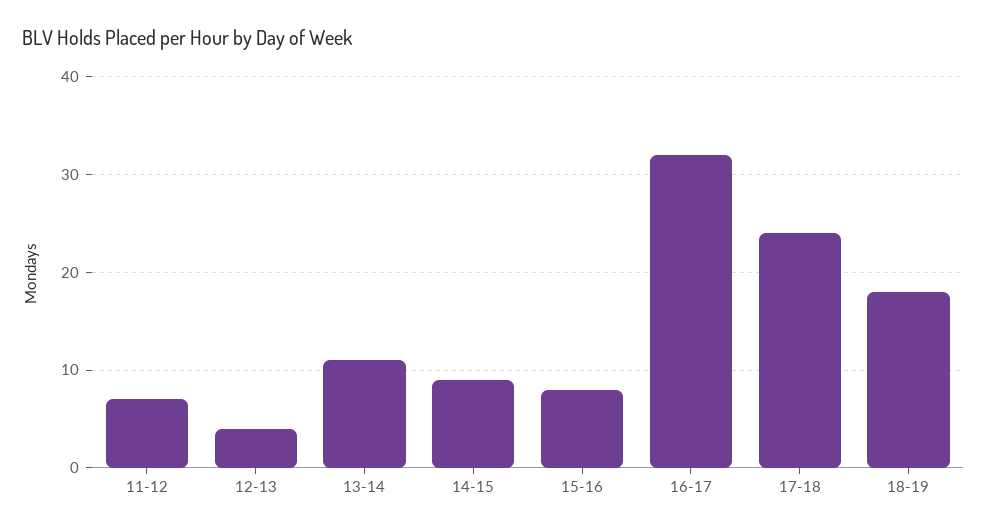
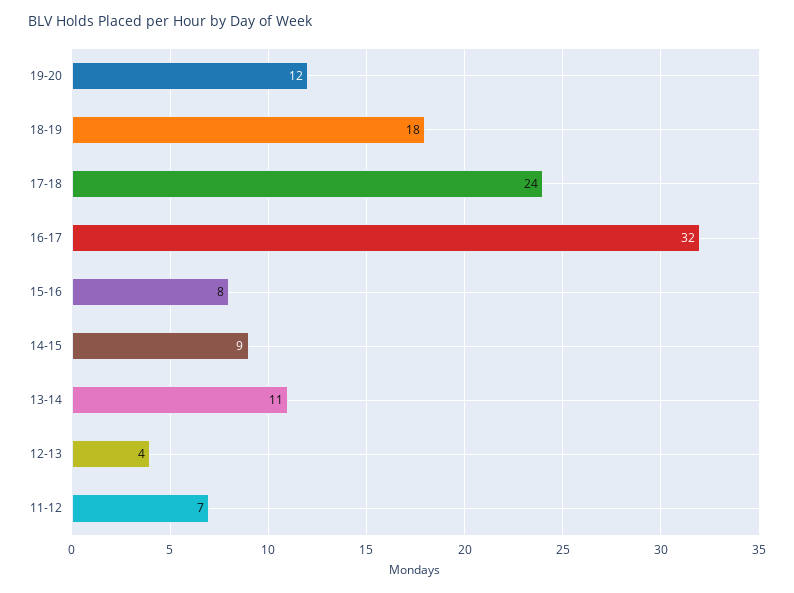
19-20: none -> 12

